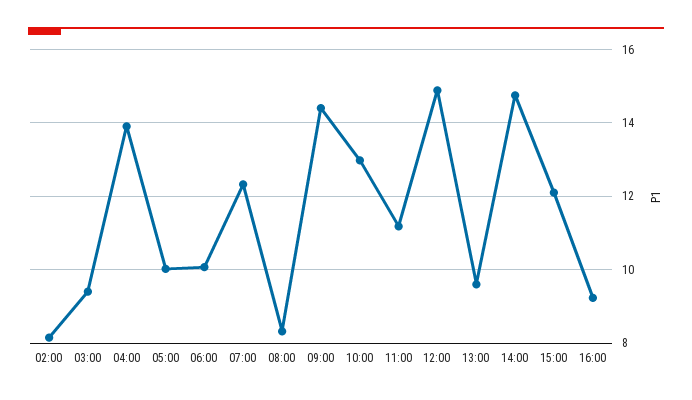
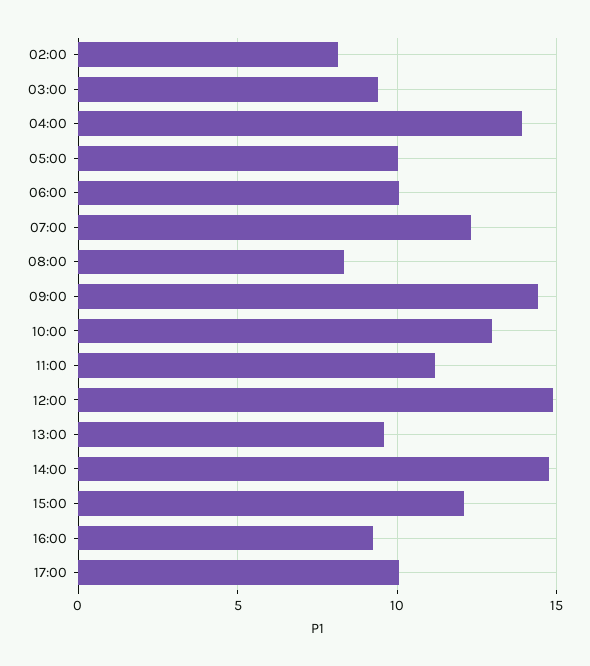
17:00: none -> 10

